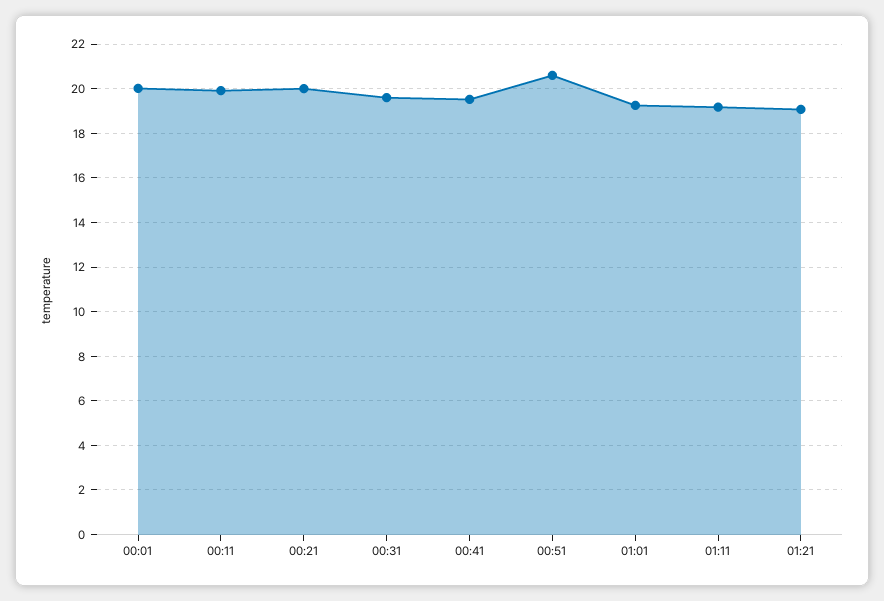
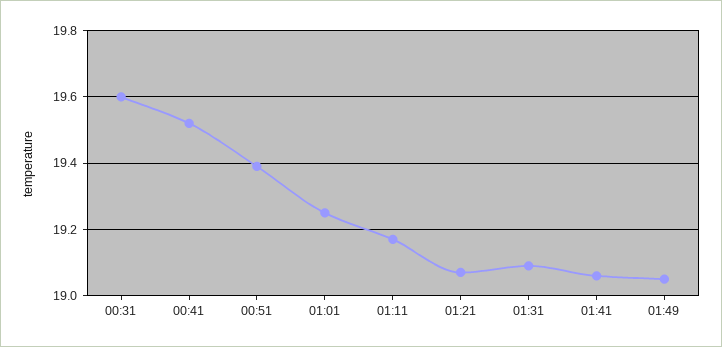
00:01: 20 -> none
00:11: 20 -> none
00:21: 20 -> none
00:51: 20.5 -> 19.4
01:31: none -> 19.1
01:41: none -> 19.05
01:49: none -> 19.05

